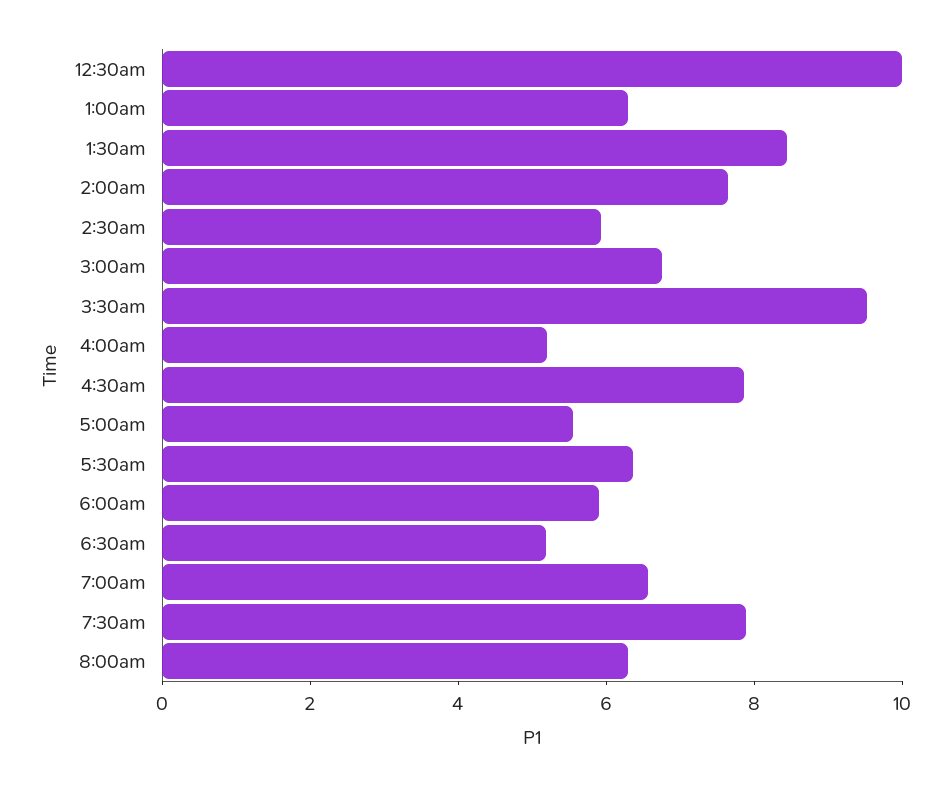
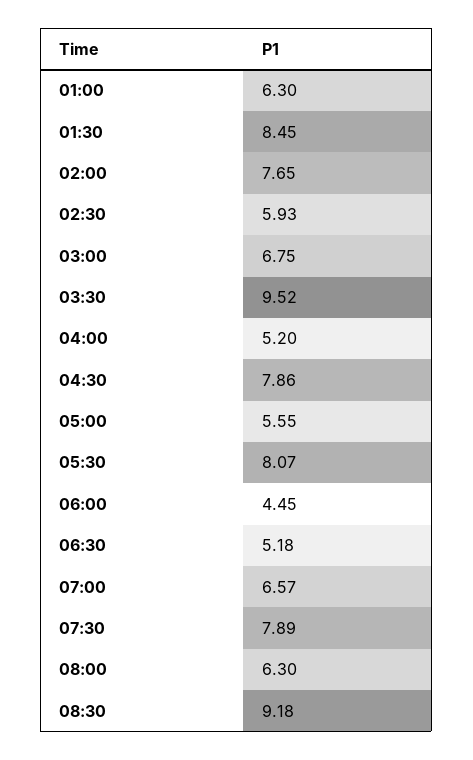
12:30am: 10 -> none
5:30am: 6.5 -> 8.07
6:00am: 6 -> 4.45
08:30: none -> 9.18

